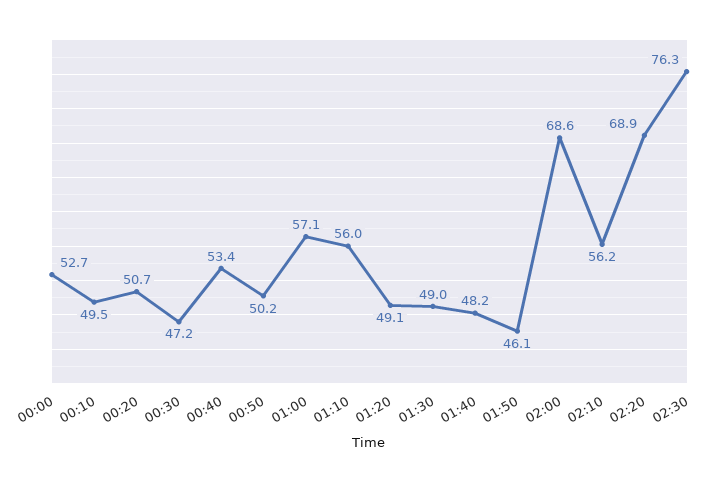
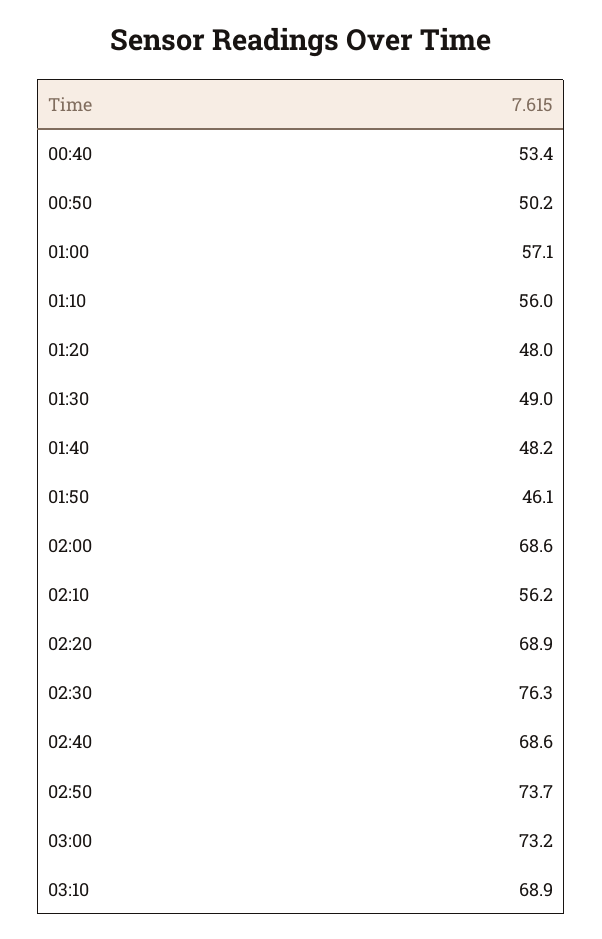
00:00: 52.7 -> none
00:10: 49.5 -> none
00:20: 50.7 -> none
00:30: 47.2 -> none
01:20: 49.1 -> 48
02:40: none -> 68.6
02:50: none -> 73.7
03:00: none -> 73.2
03:10: none -> 68.9

